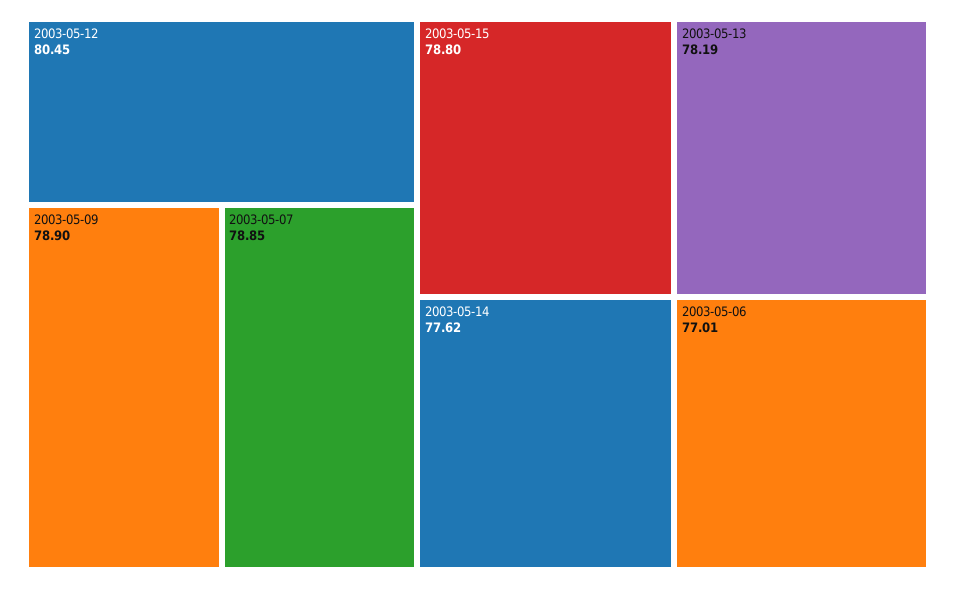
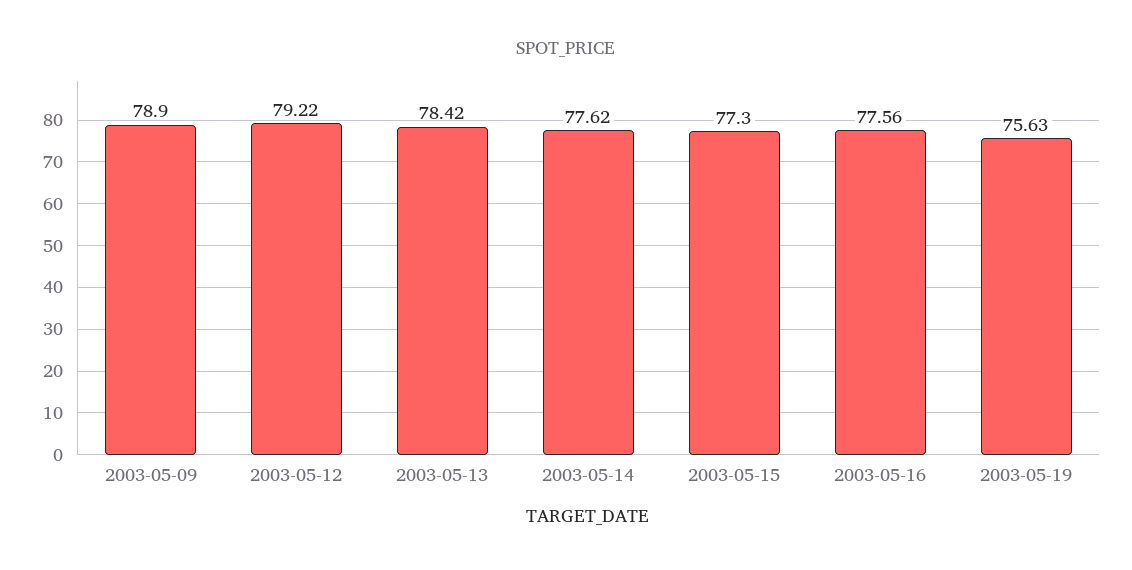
2003-05-12: 80.45 -> 79.22
2003-05-07: 78.85 -> none
2003-05-15: 78.8 -> 77.3
2003-05-13: 78.19 -> 78.42
2003-05-06: 77.01 -> none
2003-05-16: none -> 77.56
2003-05-19: none -> 75.63

